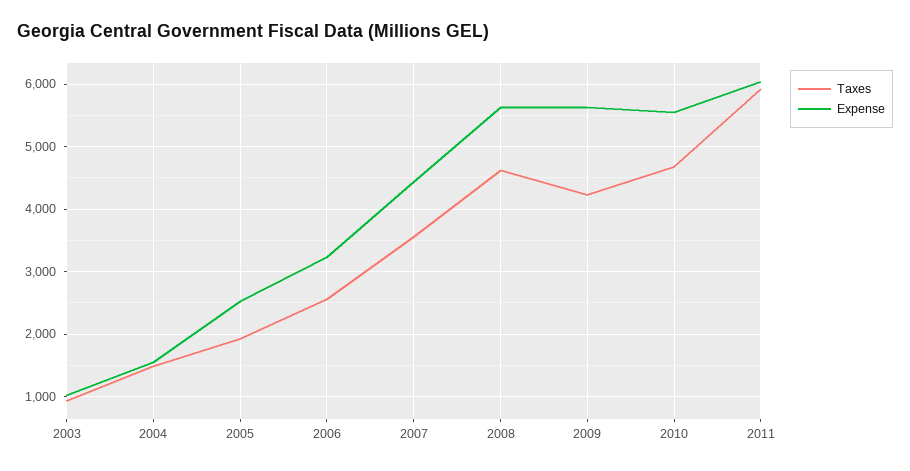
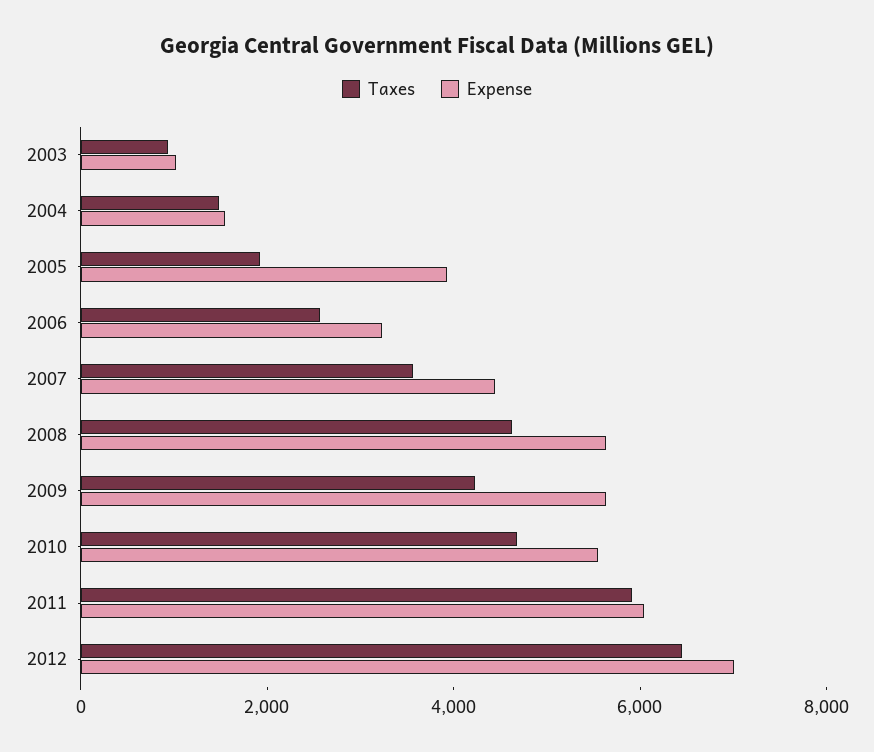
Expense, 2005: 2500 -> 4000
Taxes, 2012: none -> 6500
Expense, 2012: none -> 7000

